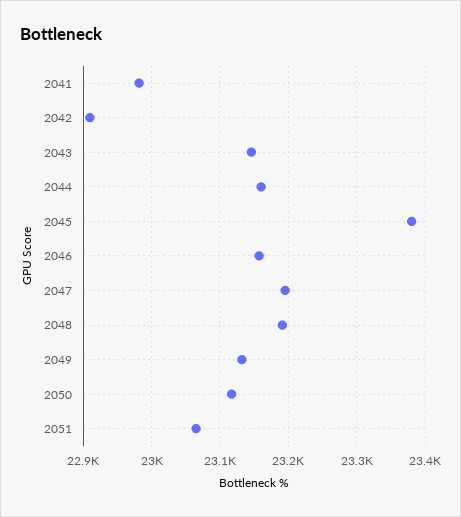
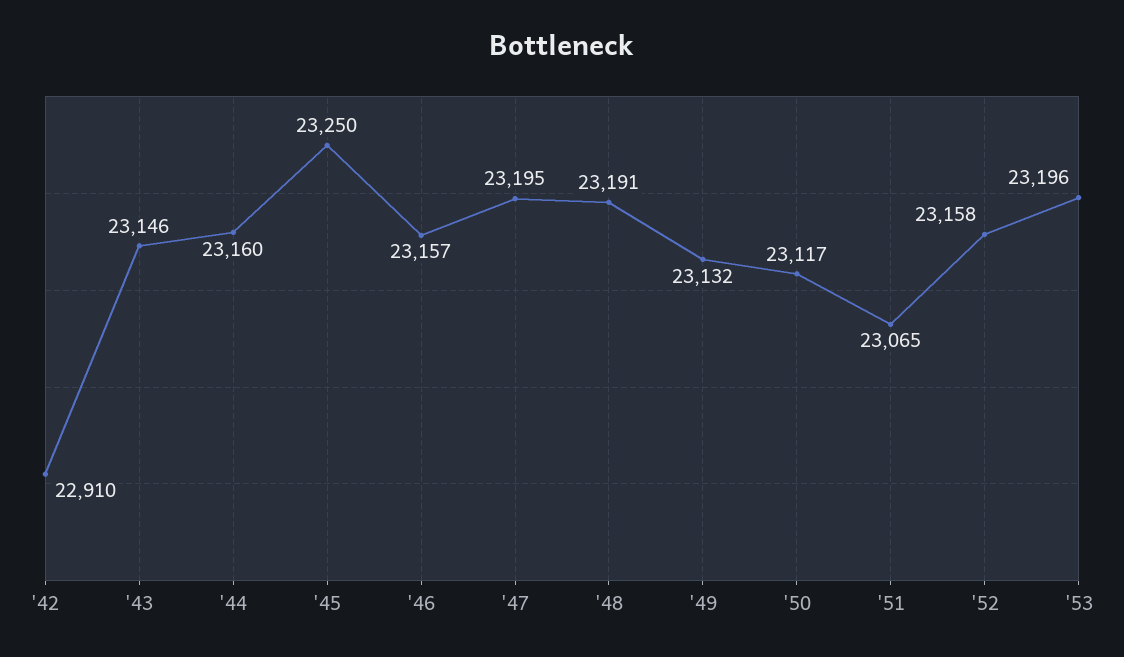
2041: 22980 -> none
2045: 23380 -> 23250
'52: none -> 23158
'53: none -> 23196

